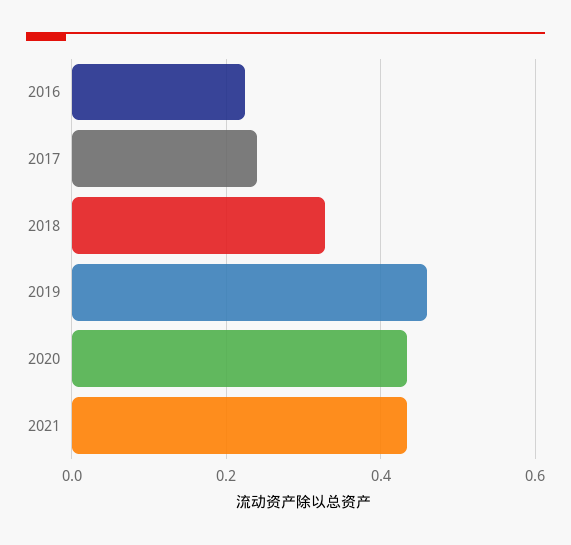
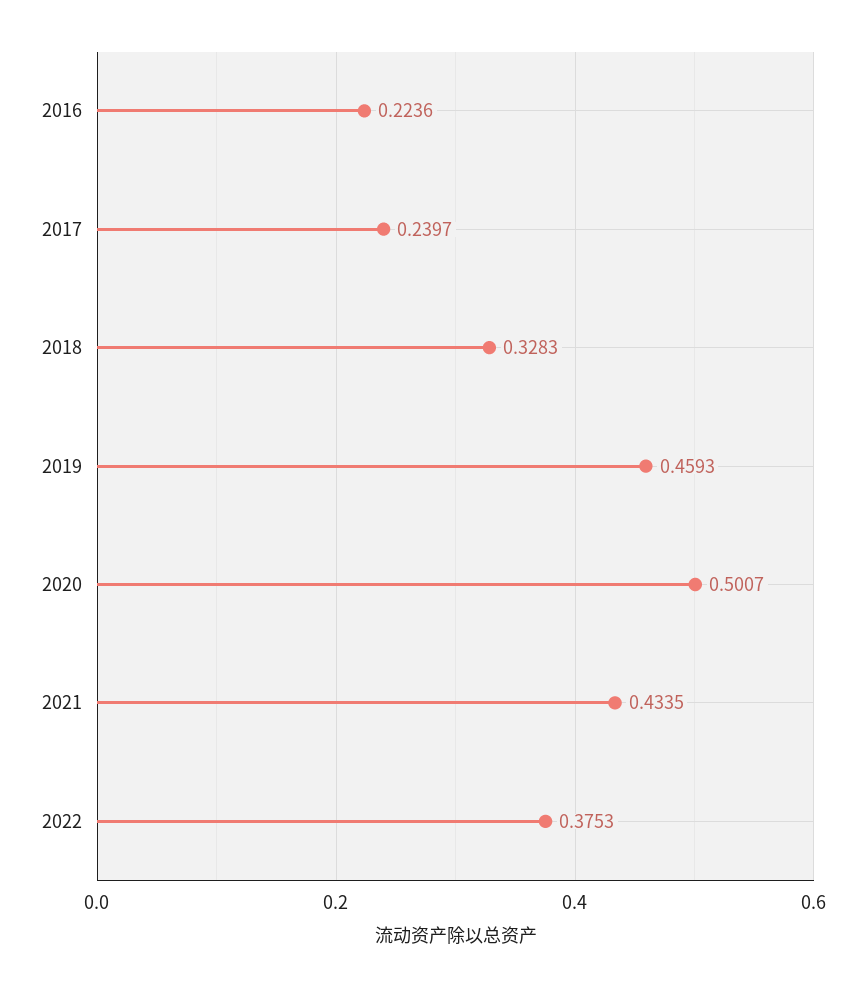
2020: 0.44 -> 0.5007
2022: none -> 0.3753

